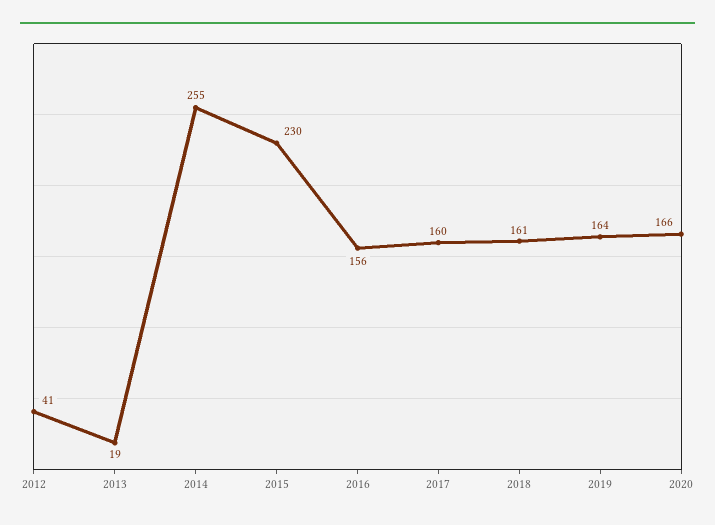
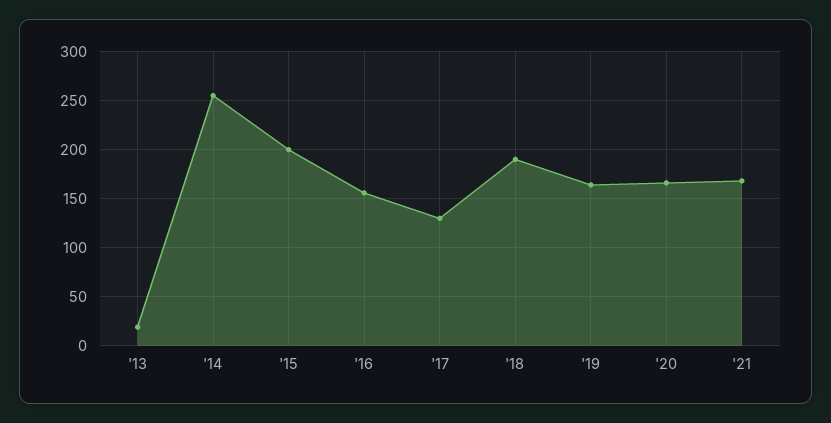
2012: 41 -> none
2015: 230 -> 200
2017: 160 -> 130
2018: 161 -> 190
'21: none -> 170

